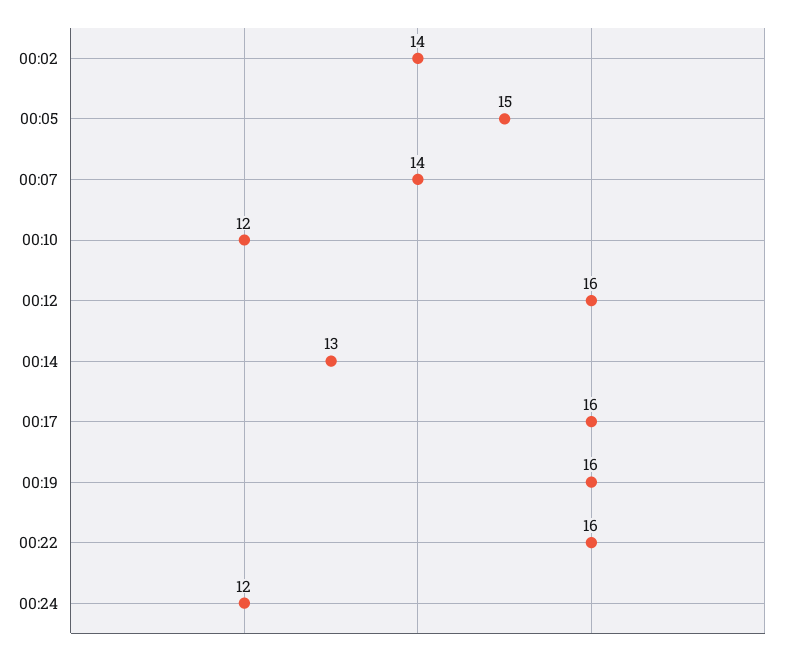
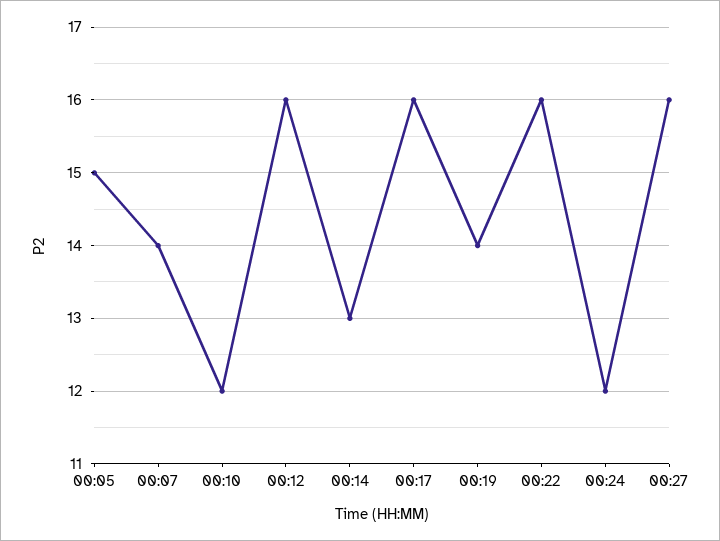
00:02: 14 -> none
00:19: 16 -> 14
00:27: none -> 16

